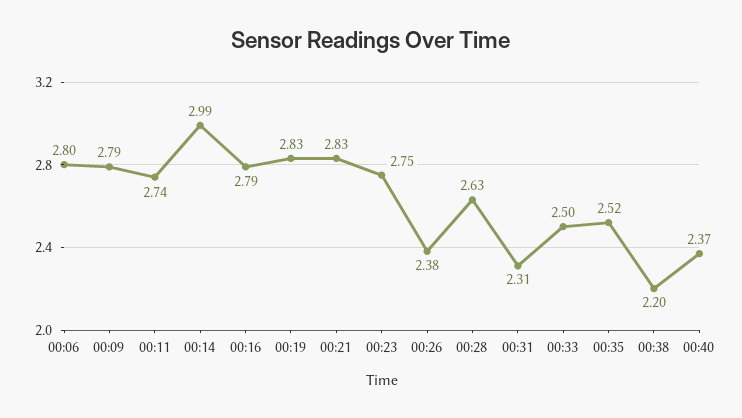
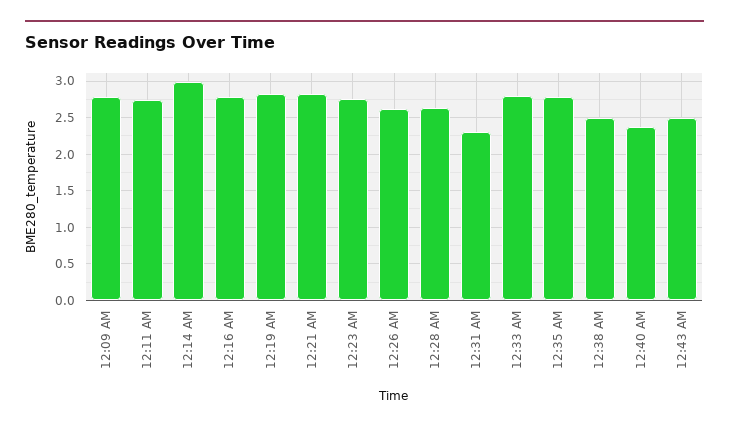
00:06: 2.8 -> none
00:26: 2.38 -> 2.6
00:33: 2.5 -> 2.8
00:35: 2.52 -> 2.8
00:38: 2.2 -> 2.5
12:43 AM: none -> 2.5

